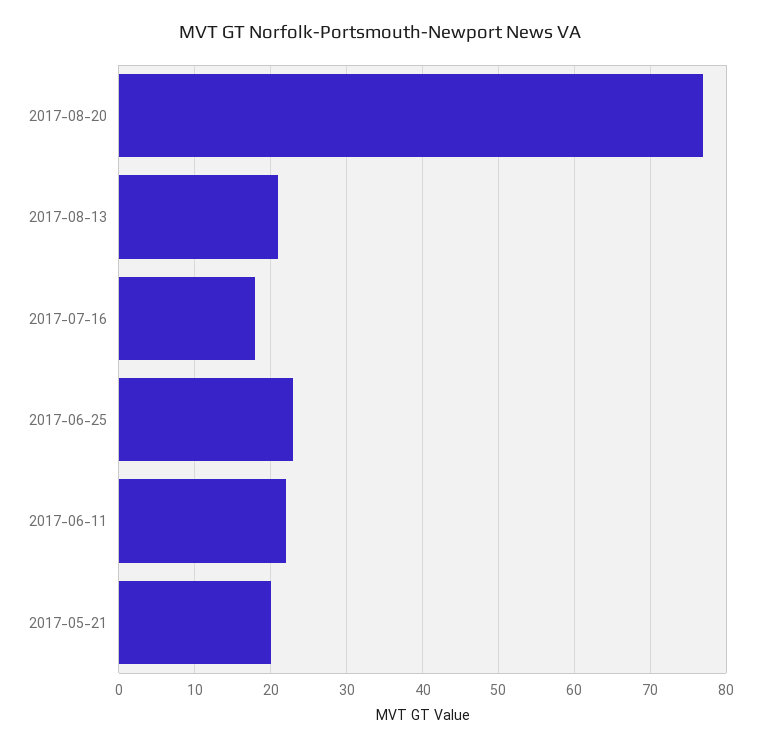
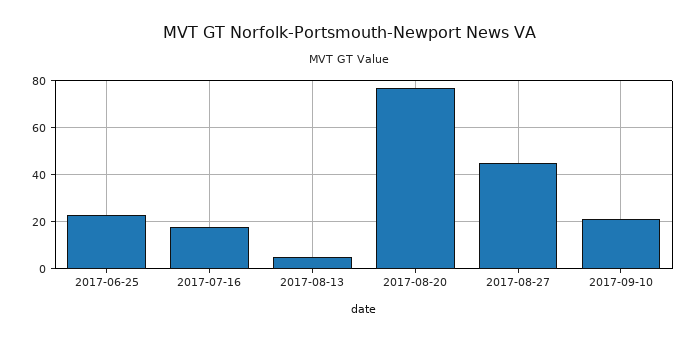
2017-08-13: 21 -> 5
2017-06-11: 22 -> none
2017-05-21: 20 -> none
2017-08-27: none -> 45
2017-09-10: none -> 20

